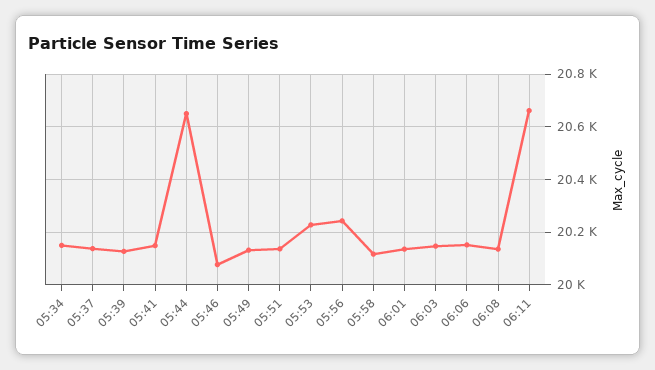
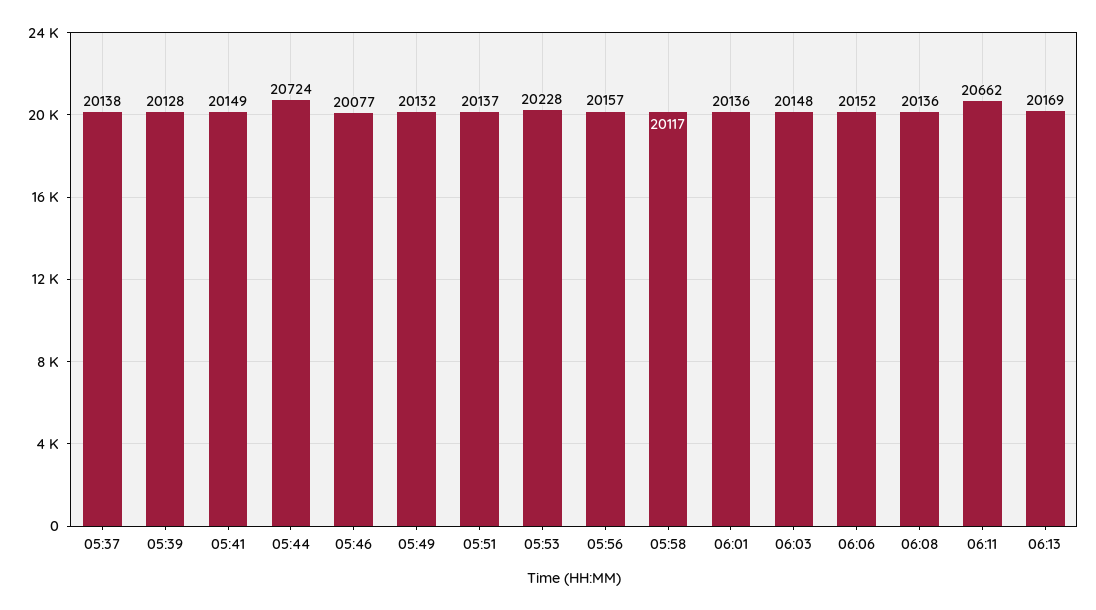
05:34: 20150 -> none
05:44: 20650 -> 20724
05:56: 20250 -> 20157
06:13: none -> 20169

